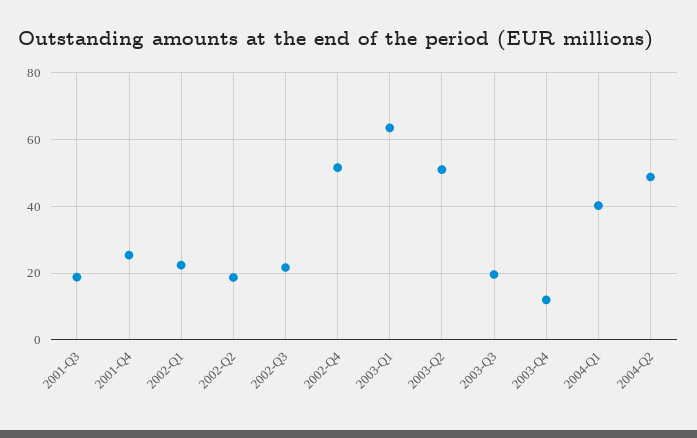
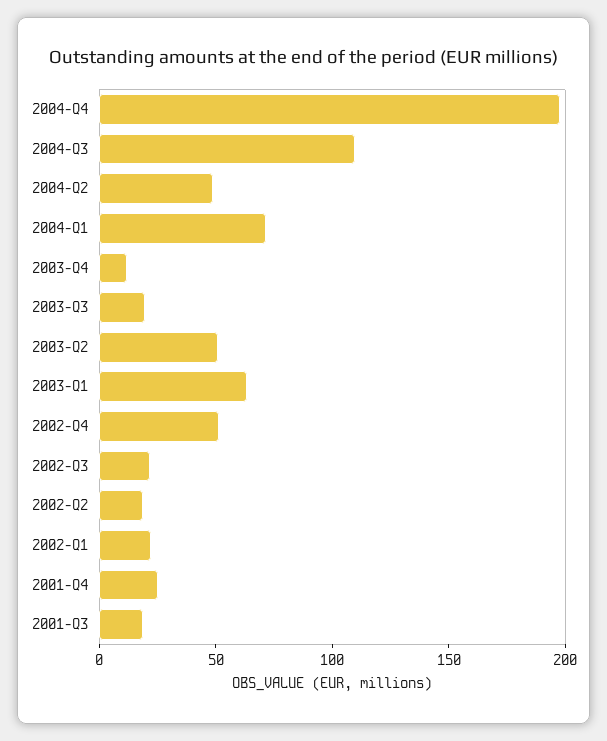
2004-Q1: 40 -> 70
2004-Q4: none -> 200
2004-Q3: none -> 110

